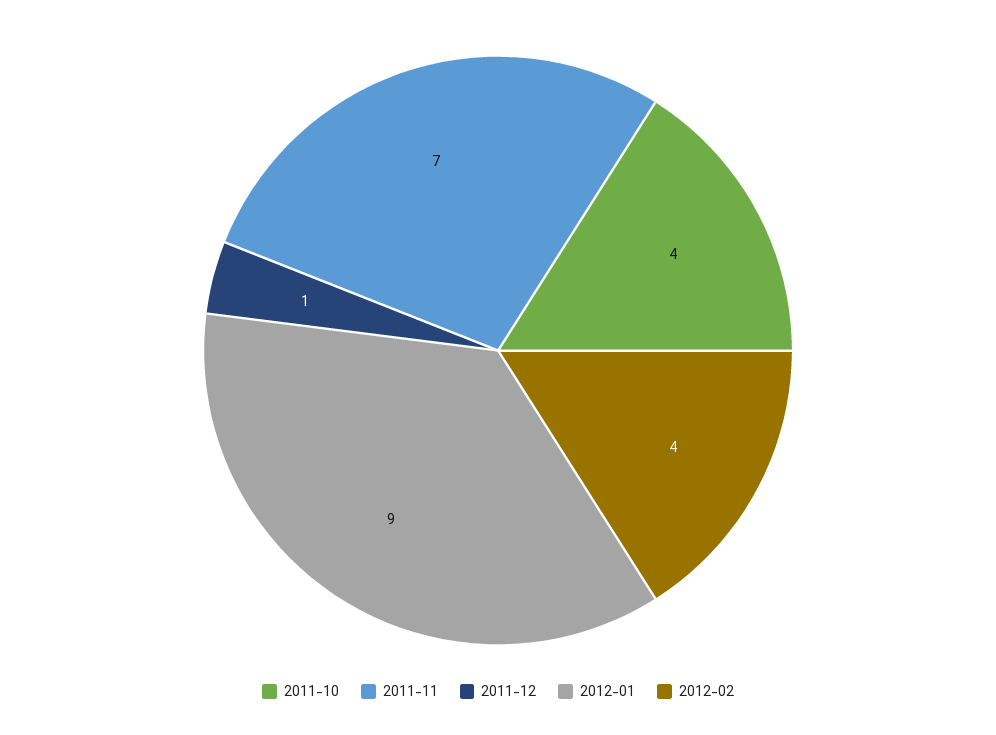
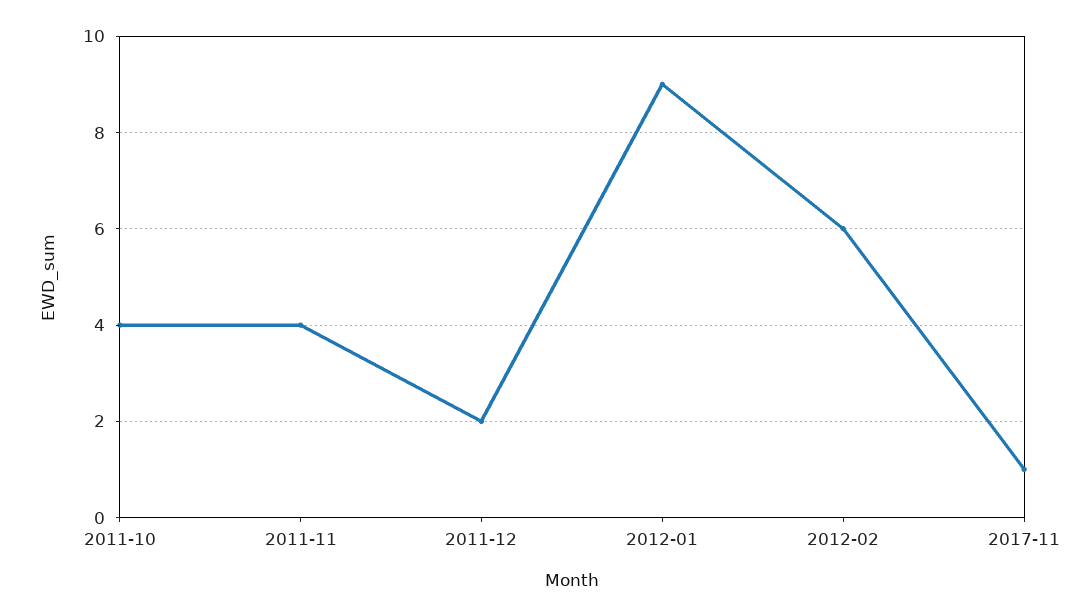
2011-11: 7 -> 4
2011-12: 1 -> 2
2012-02: 4 -> 6
2017-11: none -> 1

